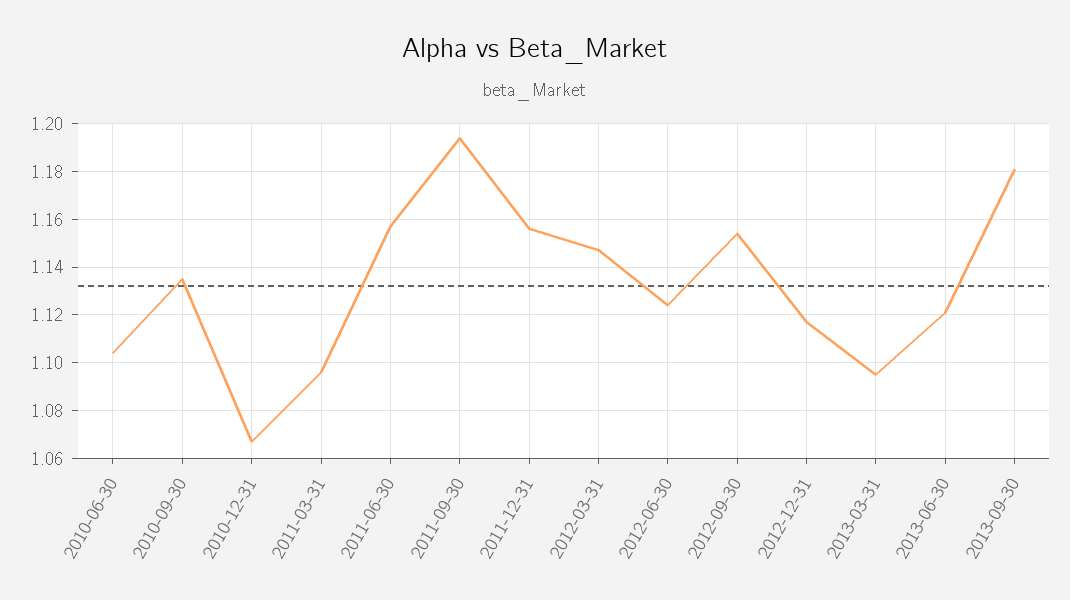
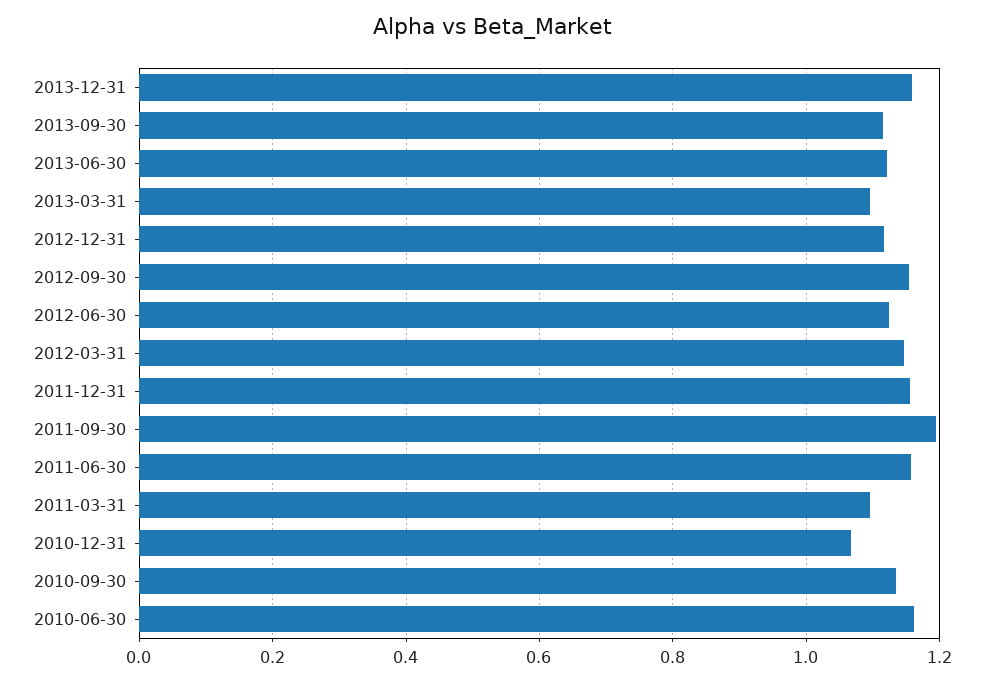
2010-06-30: 1.105 -> 1.16
2013-09-30: 1.18 -> 1.12
2013-12-31: none -> 1.16

